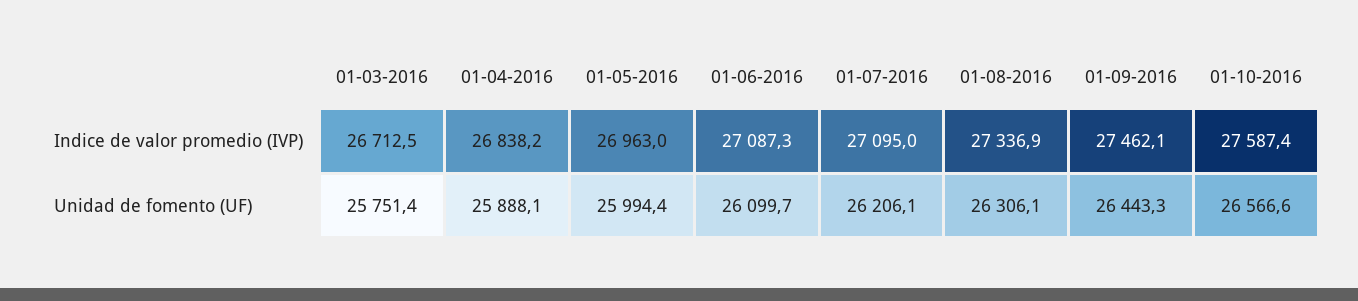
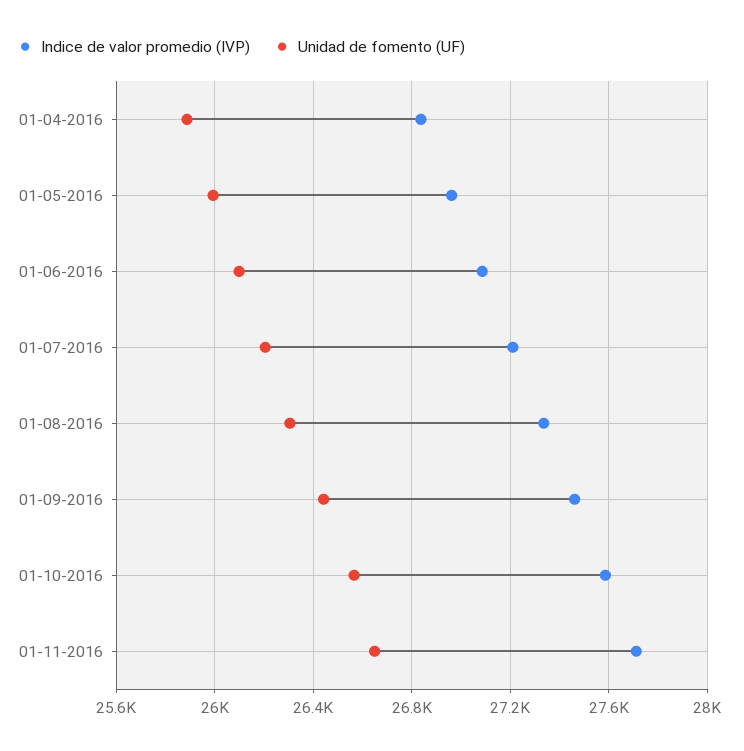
Indice de valor promedio (IVP), 01-03-2016: 26712.5 -> none
Indice de valor promedio (IVP), 01-07-2016: 27095 -> 27200
Unidad de fomento (UF), 01-03-2016: 25751.4 -> none
Indice de valor promedio (IVP), 01-11-2016: none -> 27700
Unidad de fomento (UF), 01-11-2016: none -> 26650

